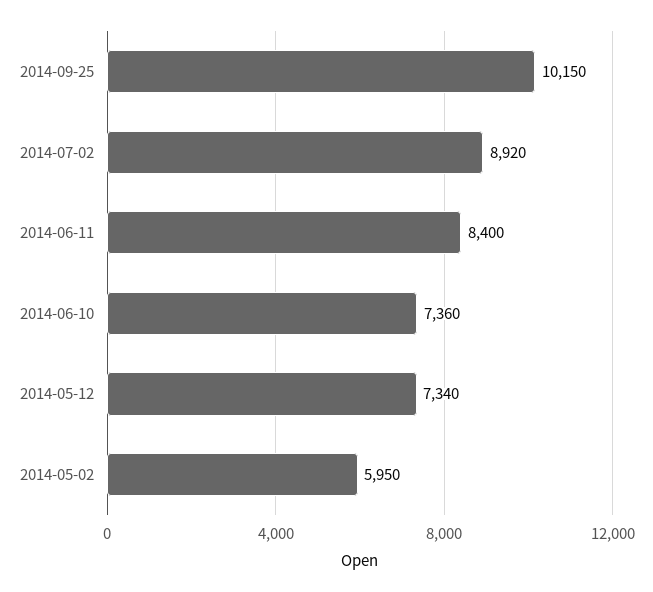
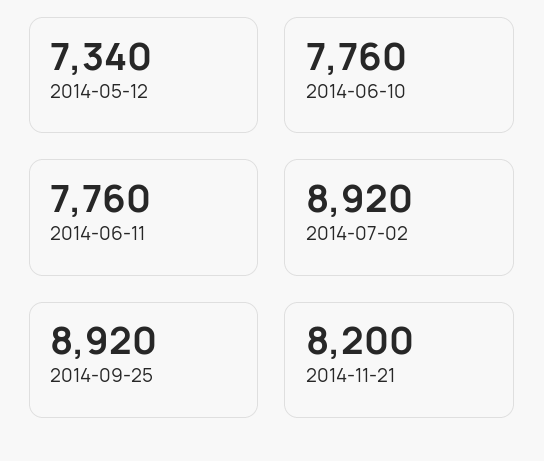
2014-09-25: 10150 -> 8920
2014-06-11: 8400 -> 7760
2014-06-10: 7360 -> 7760
2014-05-02: 5950 -> none
2014-11-21: none -> 8200

